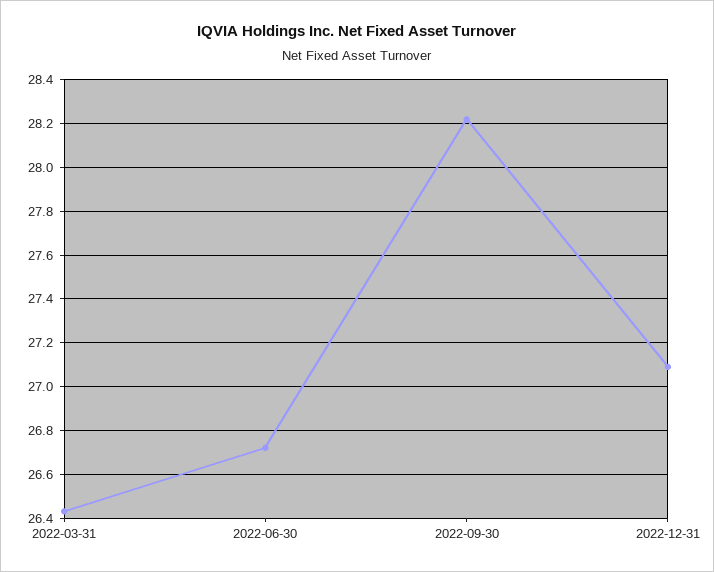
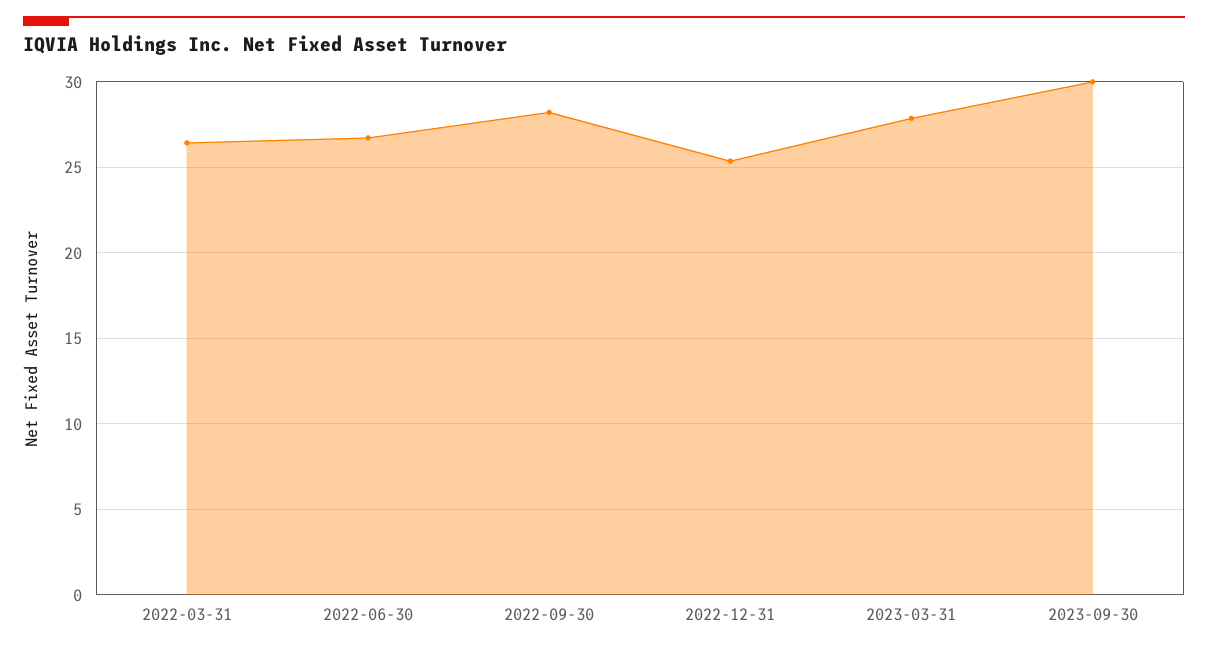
2022-12-31: 27.1 -> 25.5
2023-03-31: none -> 28
2023-09-30: none -> 30

